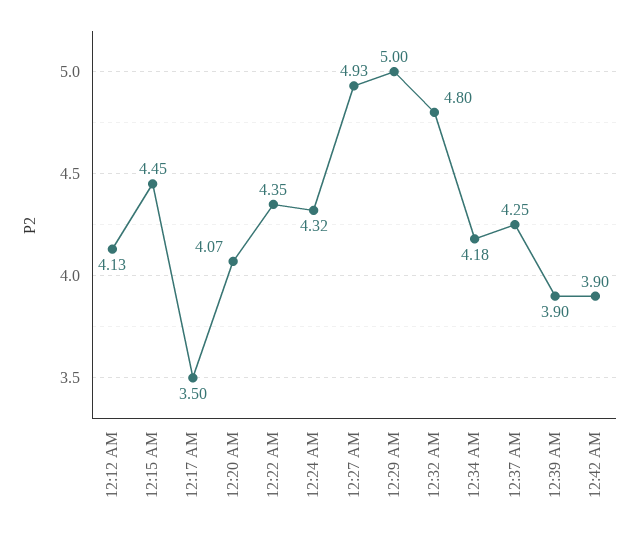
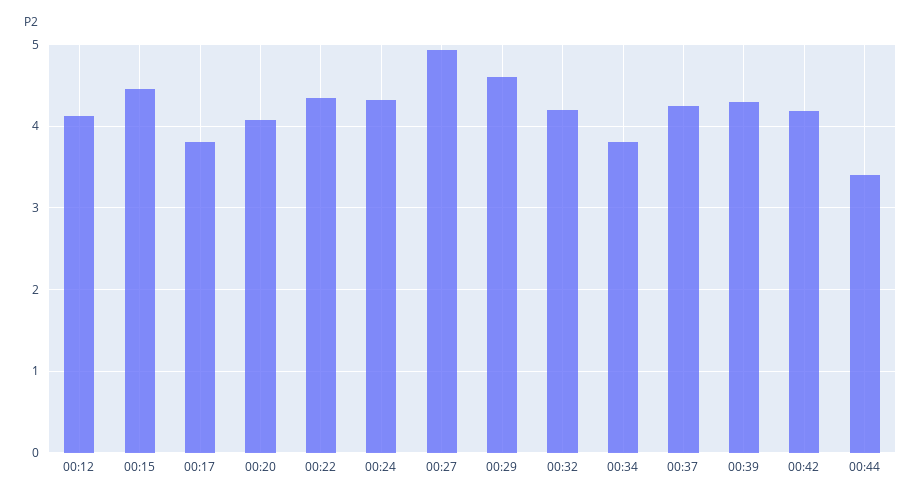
12:17 AM: 3.5 -> 3.8
12:29 AM: 5 -> 4.6
12:32 AM: 4.8 -> 4.2
12:34 AM: 4.18 -> 3.8
12:39 AM: 3.9 -> 4.3
12:42 AM: 3.9 -> 4.2
00:44: none -> 3.4

